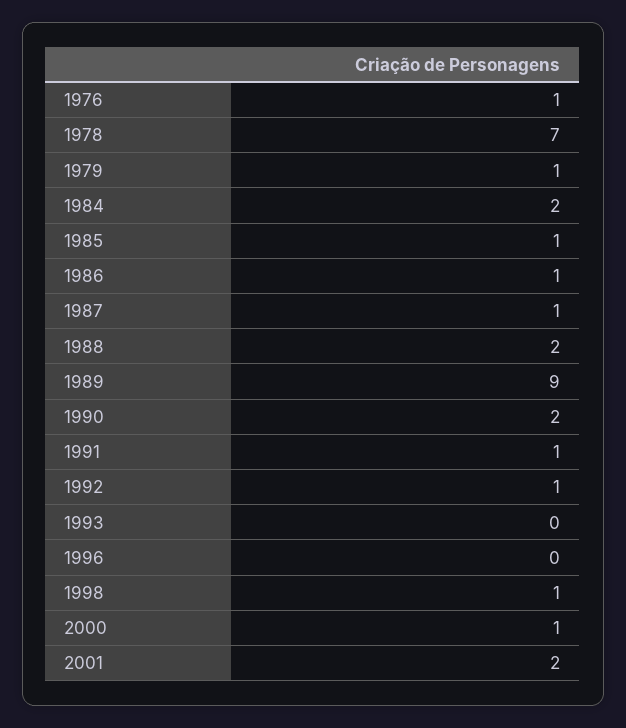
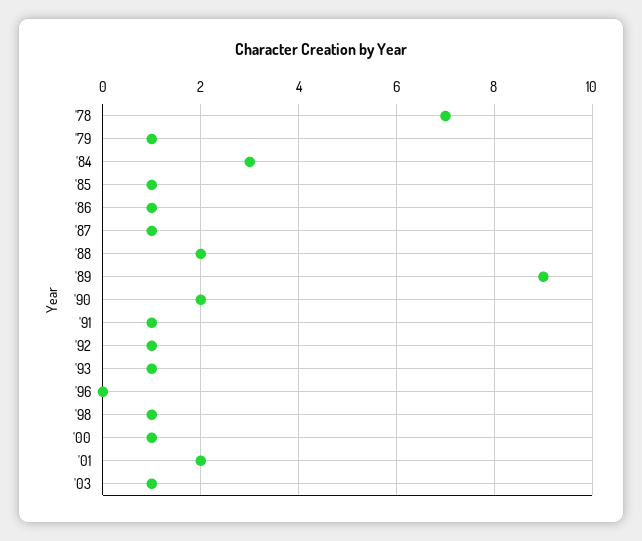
1976: 1 -> none
1984: 2 -> 3
1993: 0 -> 1
'03: none -> 1

